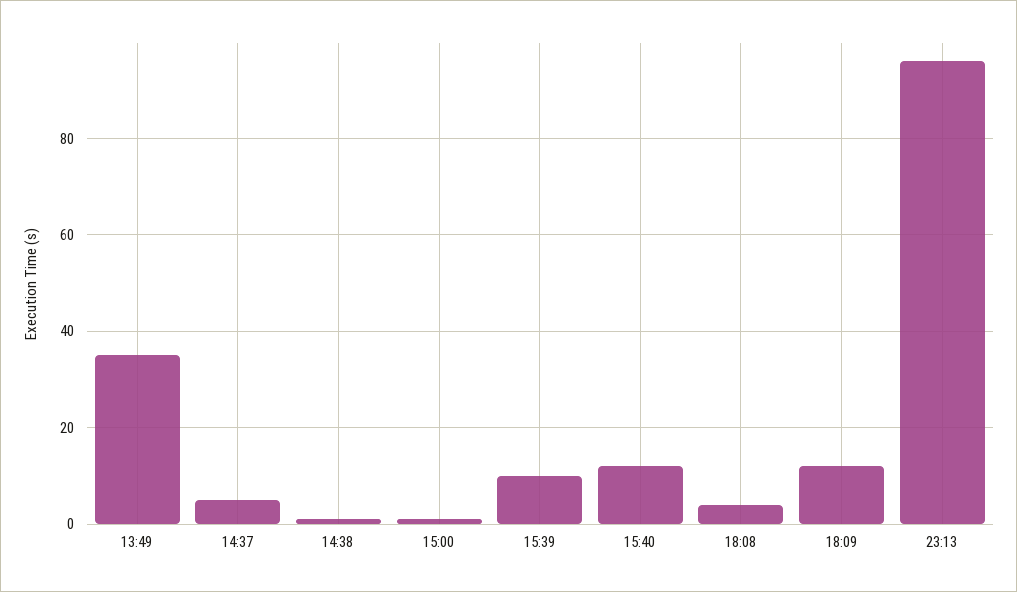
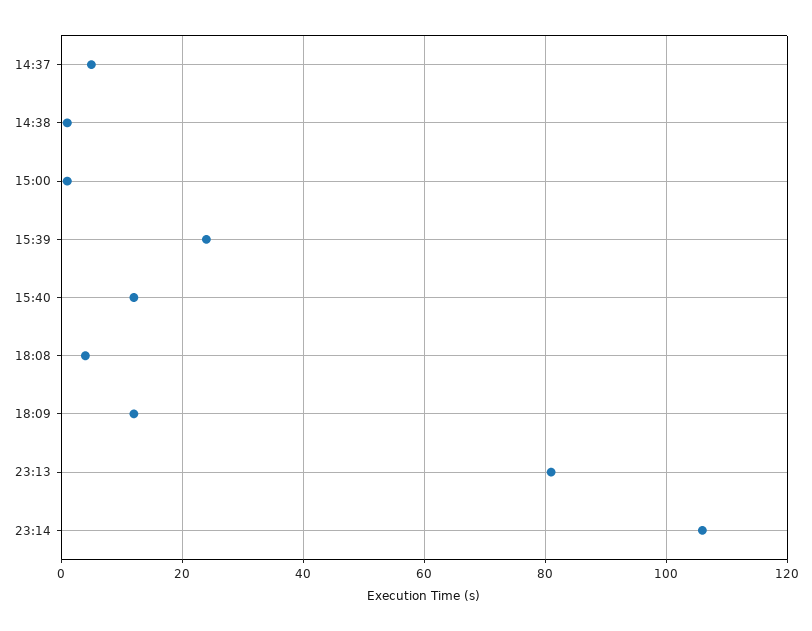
13:49: 35 -> none
15:39: 10 -> 25
23:13: 95 -> 80
23:14: none -> 105

